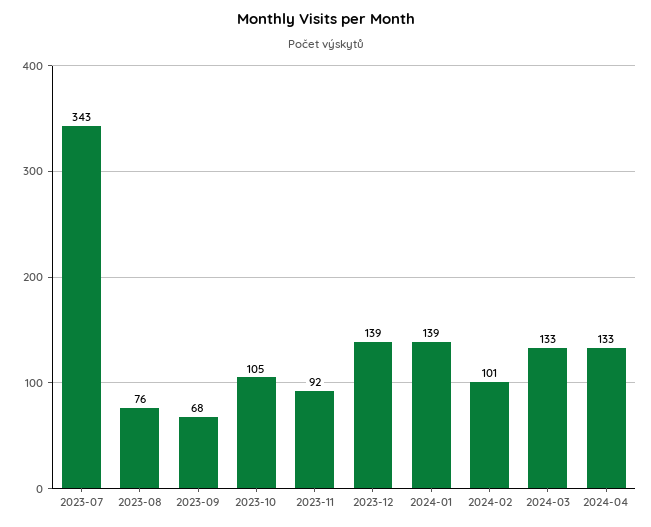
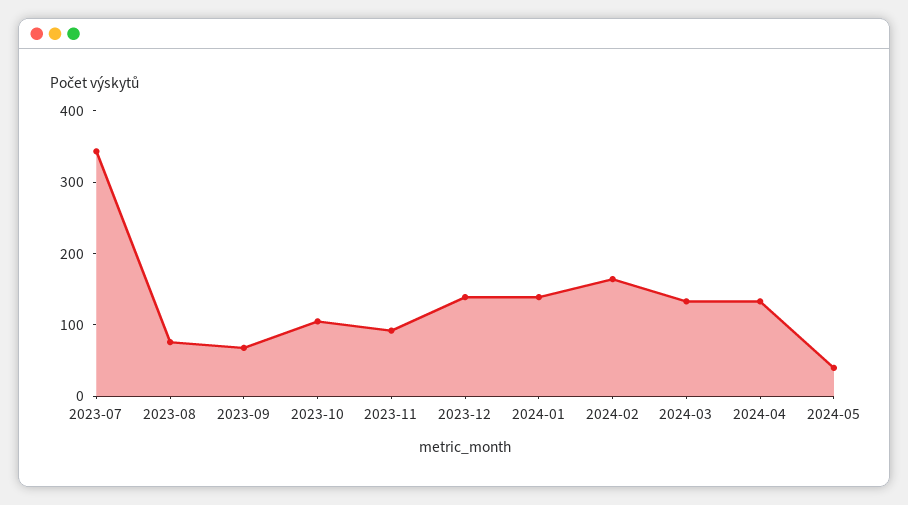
2024-02: 101 -> 160
2024-05: none -> 40

